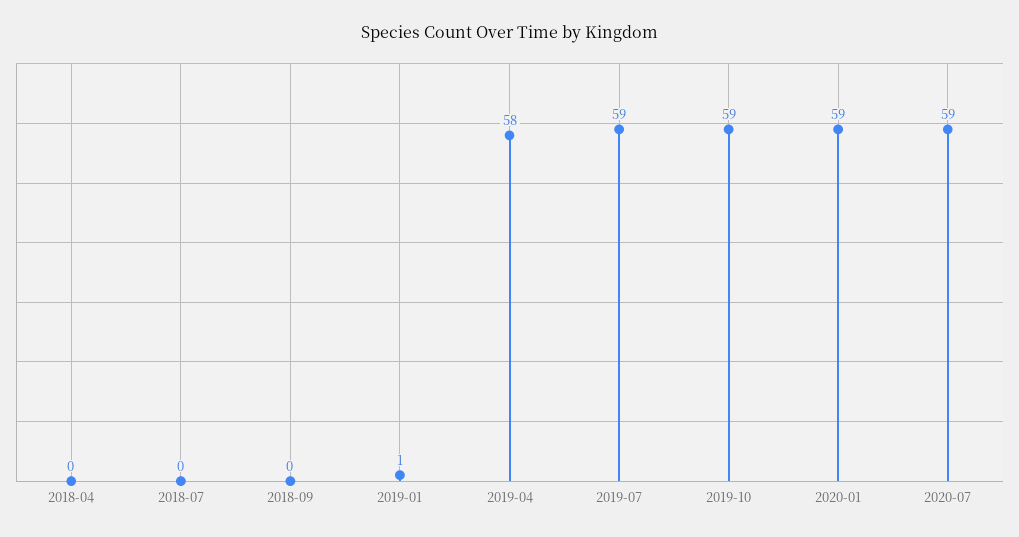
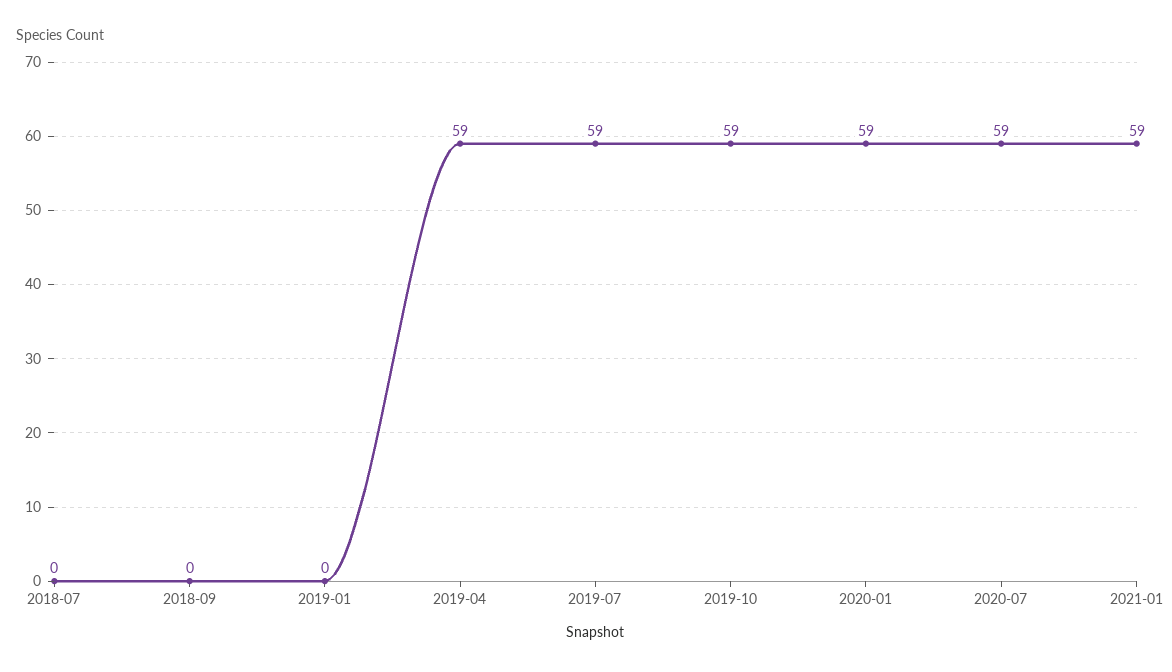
2018-04: 0 -> none
2019-01: 1 -> 0
2019-04: 58 -> 59
2021-01: none -> 59

